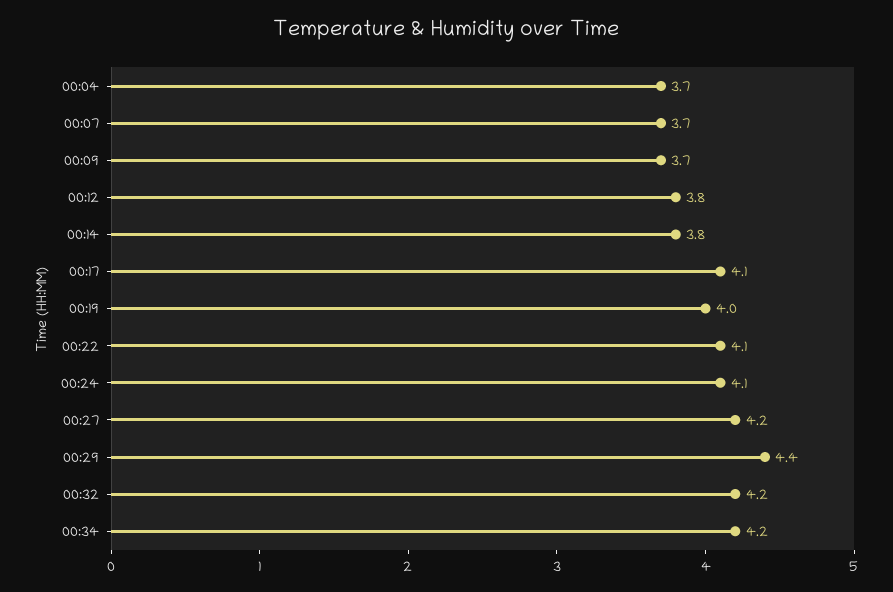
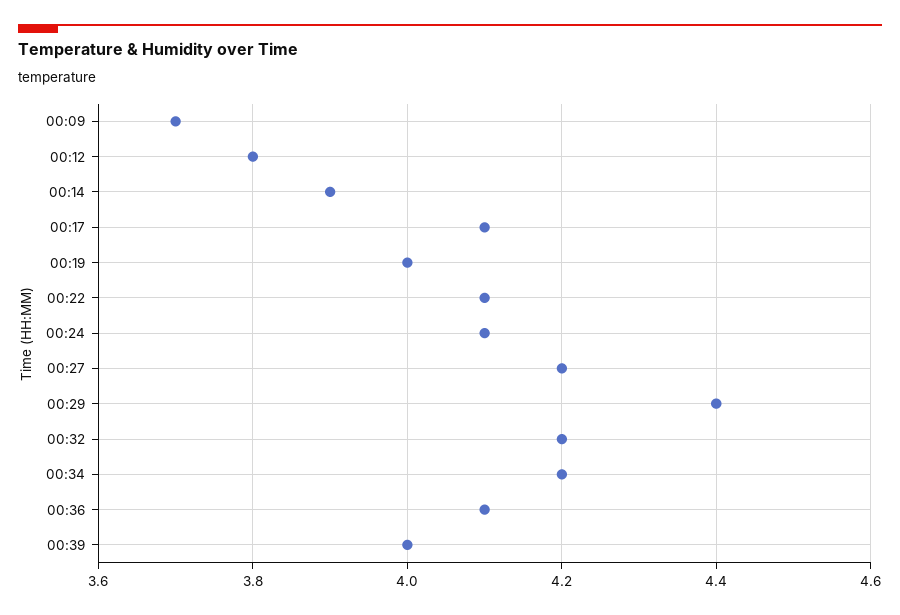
00:04: 3.7 -> none
00:07: 3.7 -> none
00:14: 3.8 -> 3.9
00:36: none -> 4.1
00:39: none -> 4

